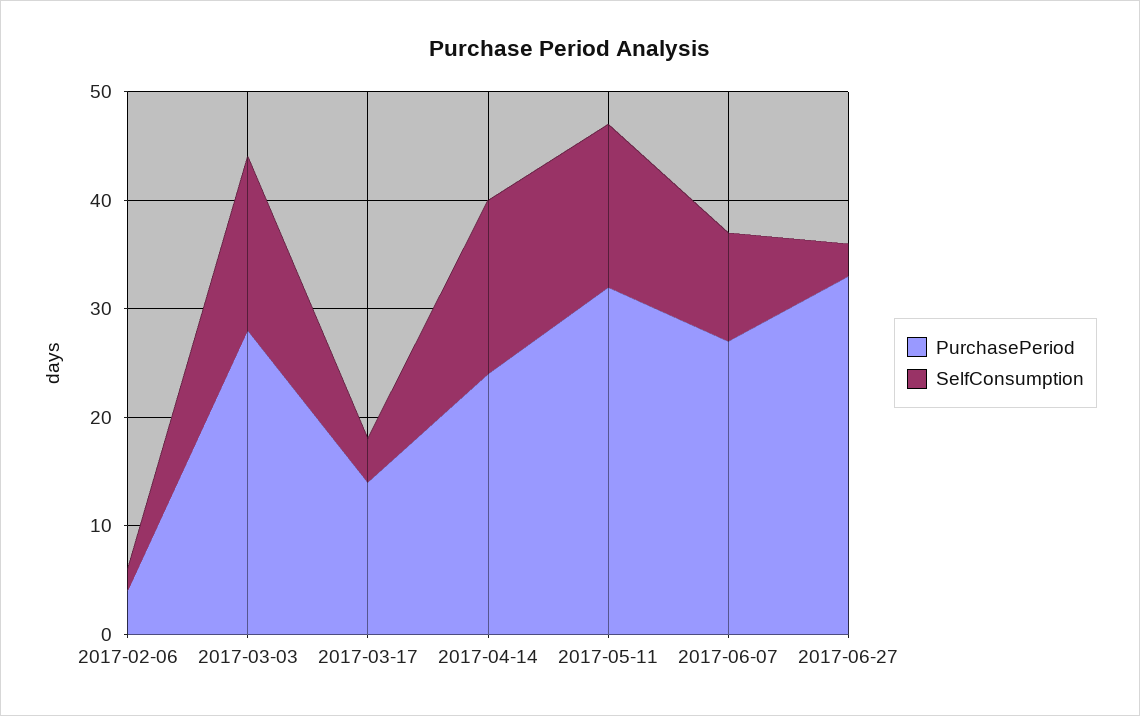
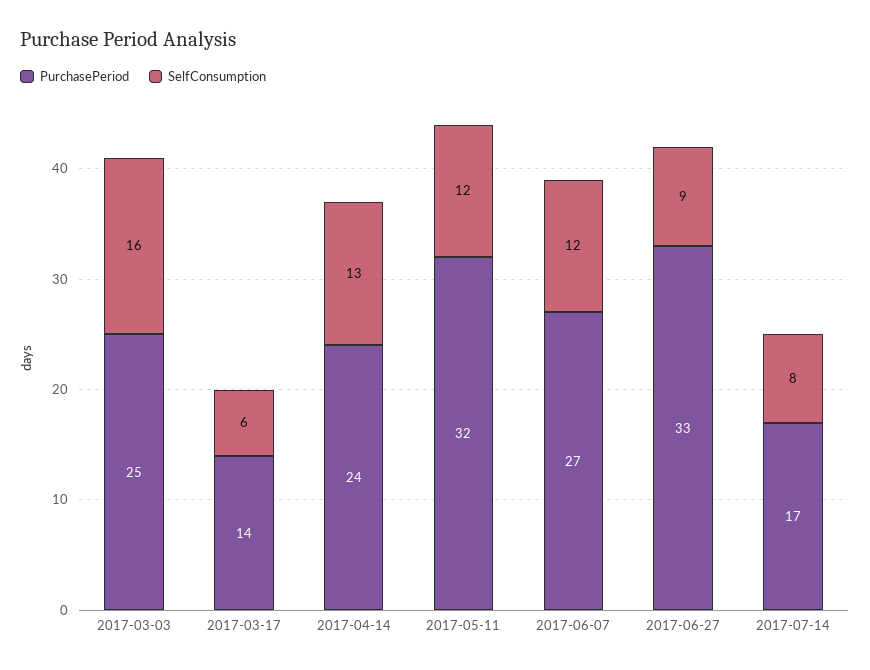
PurchasePeriod, 2017-02-06: 4 -> none
SelfConsumption, 2017-02-06: 2 -> none
PurchasePeriod, 2017-03-03: 28 -> 25
SelfConsumption, 2017-03-17: 4 -> 6
SelfConsumption, 2017-04-14: 16 -> 13
SelfConsumption, 2017-05-11: 15 -> 12
SelfConsumption, 2017-06-07: 10 -> 12
SelfConsumption, 2017-06-27: 3 -> 9
PurchasePeriod, 2017-07-14: none -> 17
SelfConsumption, 2017-07-14: none -> 8

